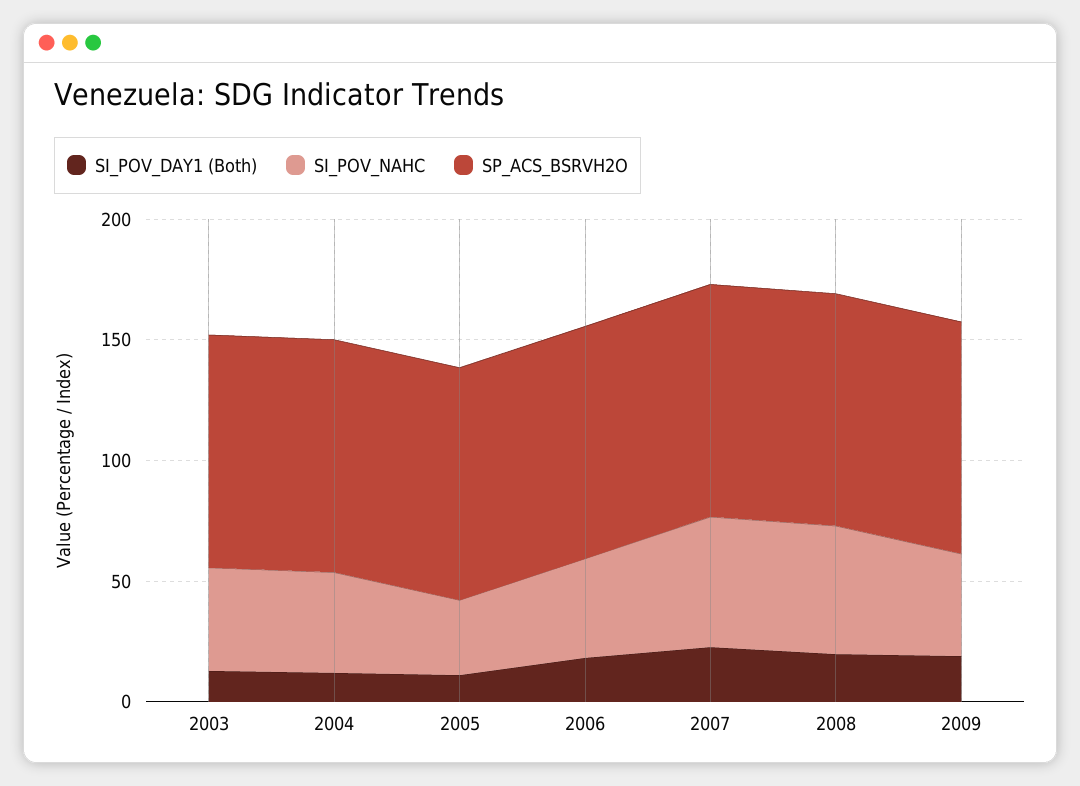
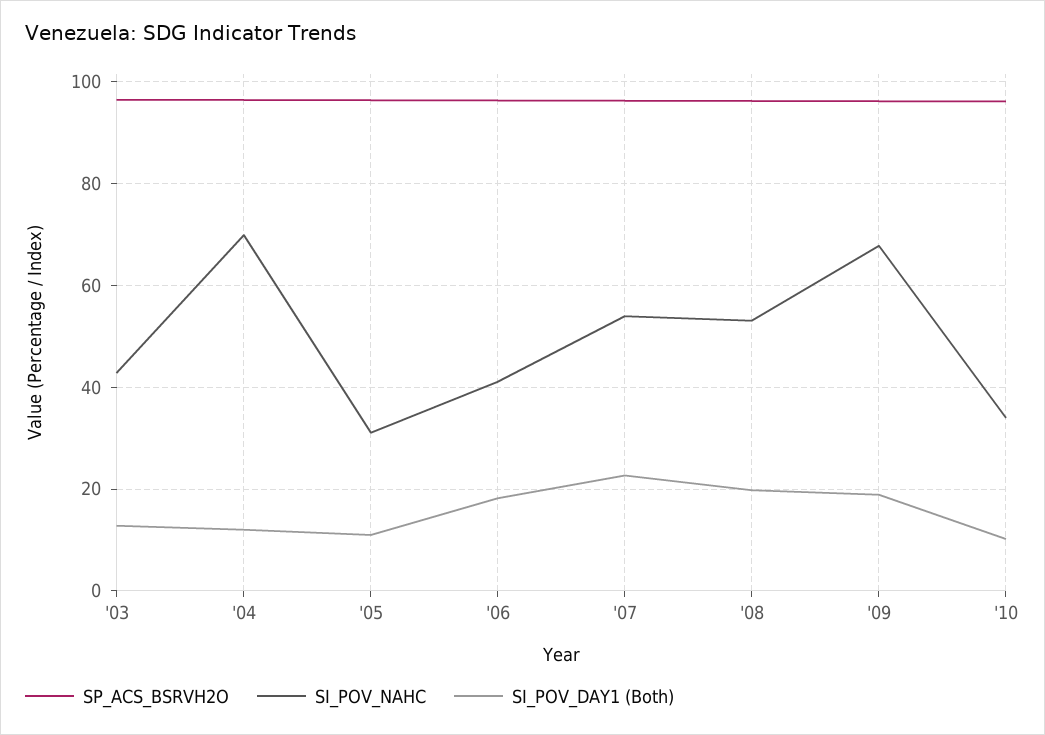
SI_POV_NAHC, 2004: 40 -> 70
SI_POV_NAHC, 2009: 40 -> 68
SP_ACS_BSRVH2O, '10: none -> 96
SI_POV_NAHC, '10: none -> 34
SI_POV_DAY1 (Both), '10: none -> 10

